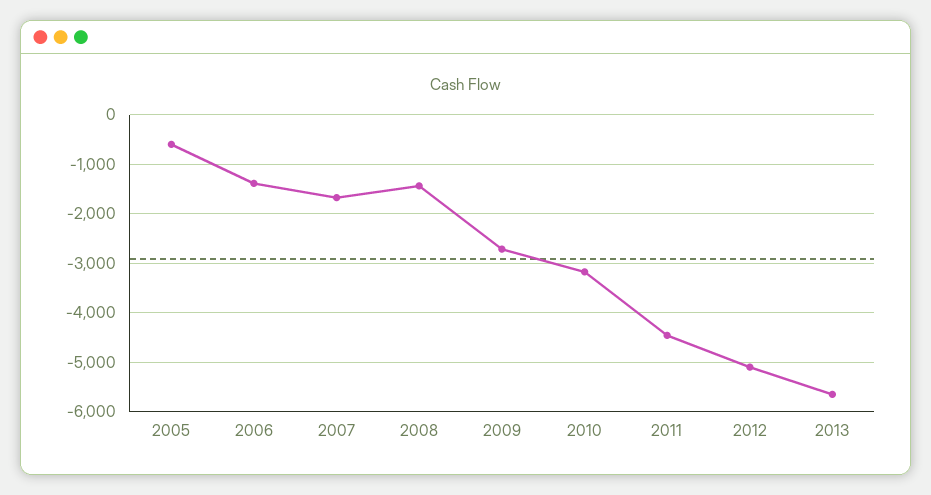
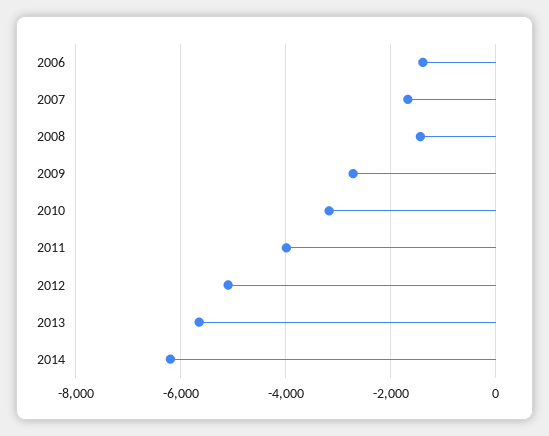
2005: -600 -> none
2011: -4400 -> -4000
2014: none -> -6200

